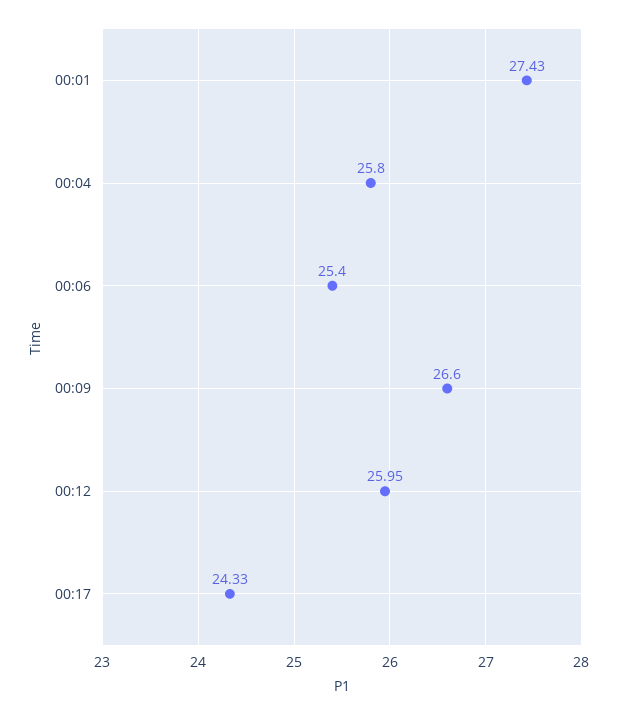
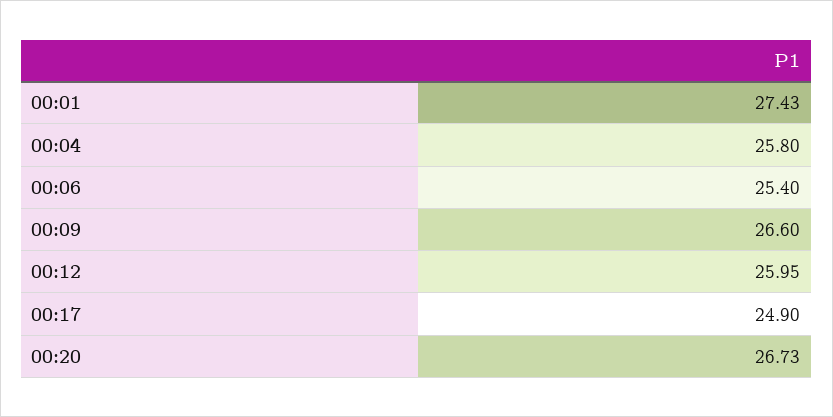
00:17: 24.33 -> 24.9
00:20: none -> 26.73

